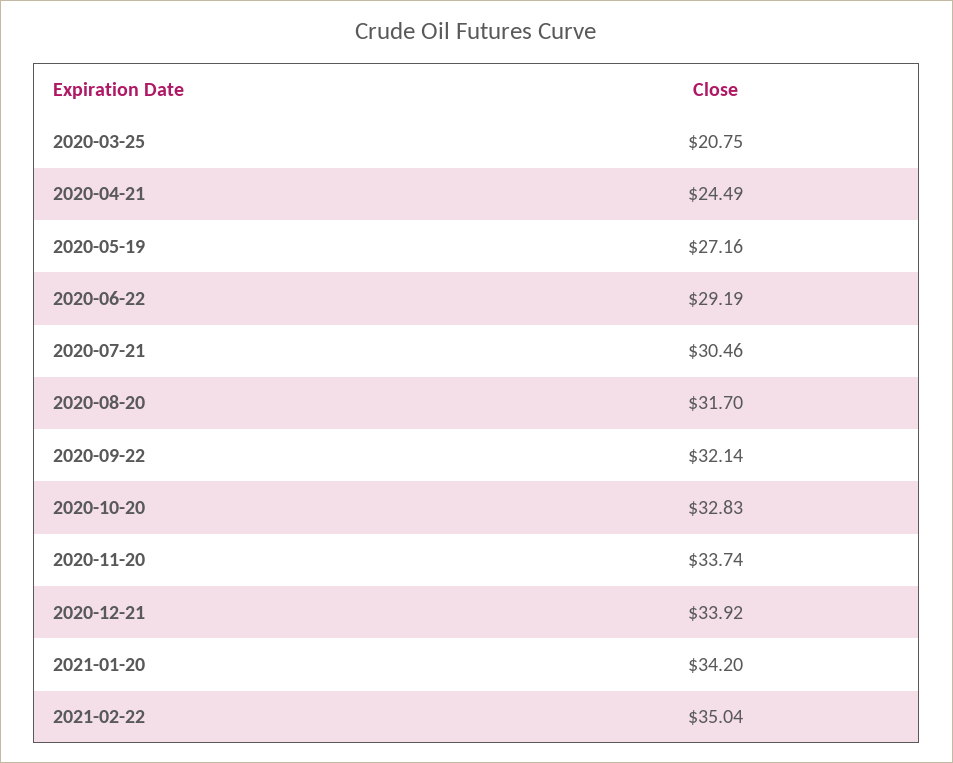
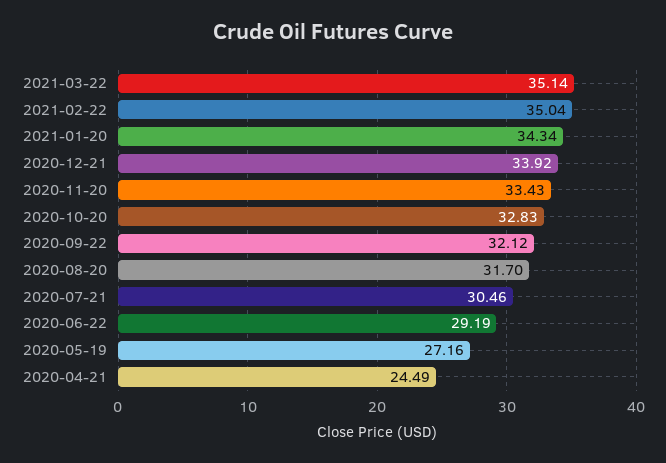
2020-03-25: 20.75 -> none
2020-09-22: 32.14 -> 32.12
2020-11-20: 33.74 -> 33.43
2021-01-20: 34.2 -> 34.34
2021-03-22: none -> 35.14

